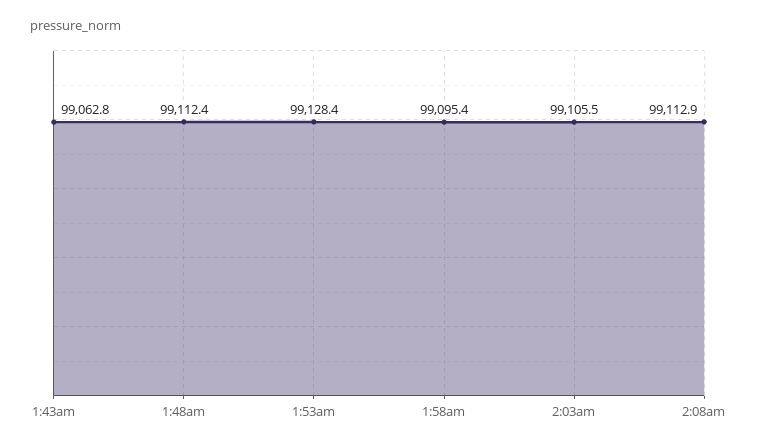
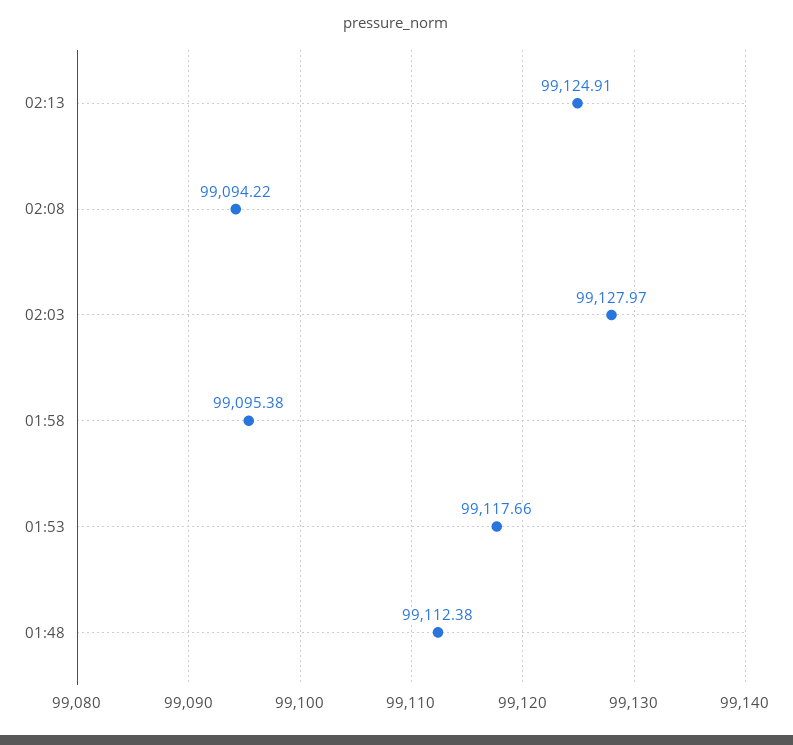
1:43am: 99062.8 -> none
1:53am: 99128.4 -> 99117.66
2:03am: 99105.5 -> 99127.97
2:08am: 99112.9 -> 99094.22
02:13: none -> 99124.91

